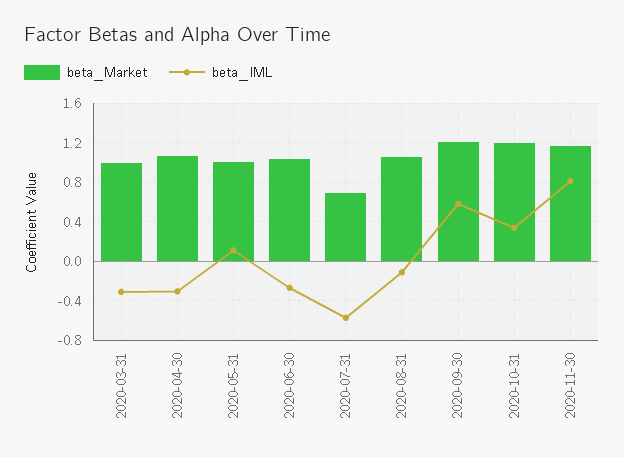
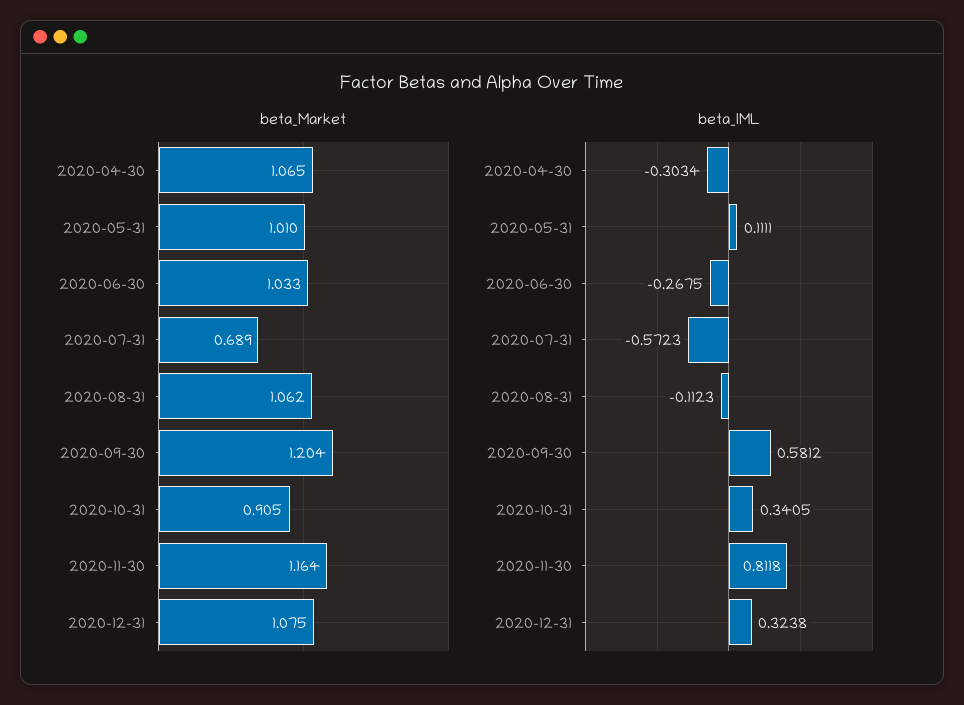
beta_Market, 2020-03-31: 1 -> none
beta_IML, 2020-03-31: -0.3 -> none
beta_Market, 2020-10-31: 1.2 -> 0.905
beta_Market, 2020-12-31: none -> 1.075
beta_IML, 2020-12-31: none -> 0.3238

